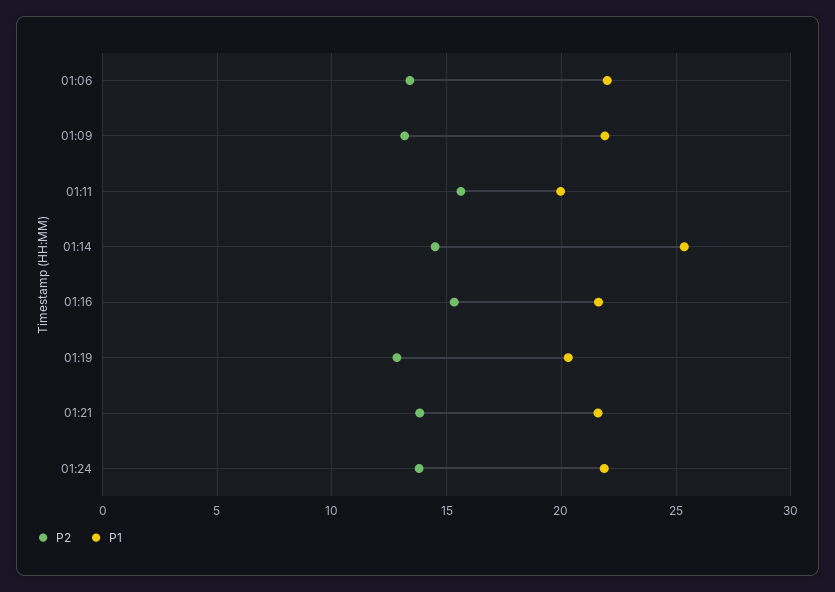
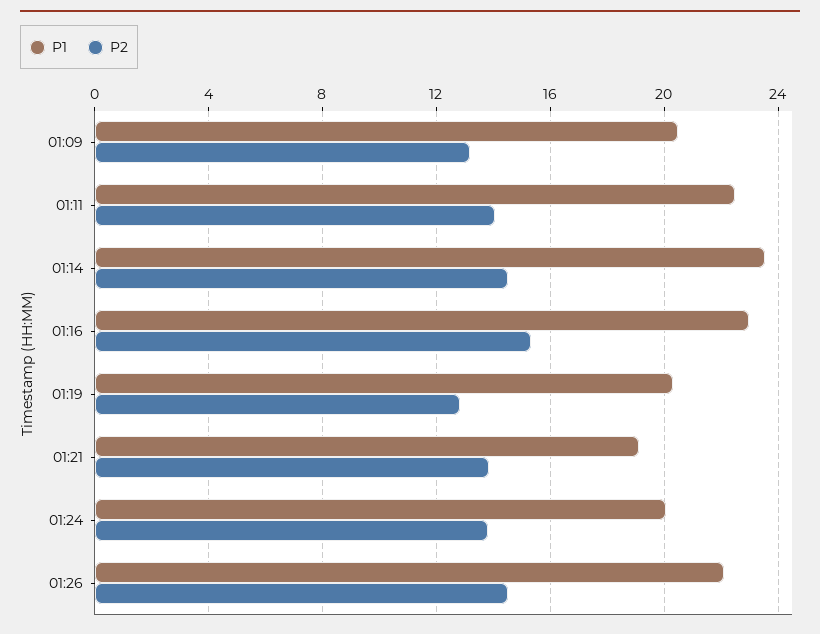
P2, 01:06: 13.5 -> none
P1, 01:06: 22 -> none
P1, 01:09: 22 -> 20.5
P2, 01:11: 15.5 -> 14
P1, 01:11: 20 -> 22.5
P1, 01:14: 25.5 -> 23.5
P1, 01:16: 21.5 -> 23
P1, 01:21: 21.5 -> 19
P1, 01:24: 22 -> 20
P1, 01:26: none -> 22
P2, 01:26: none -> 14.5

